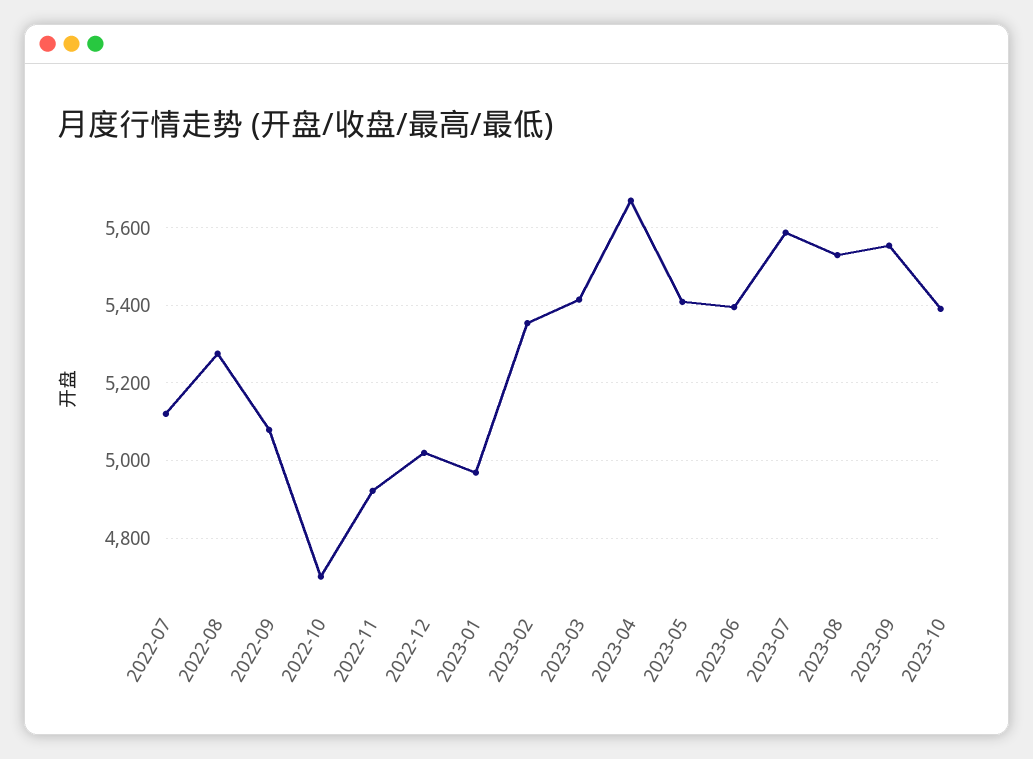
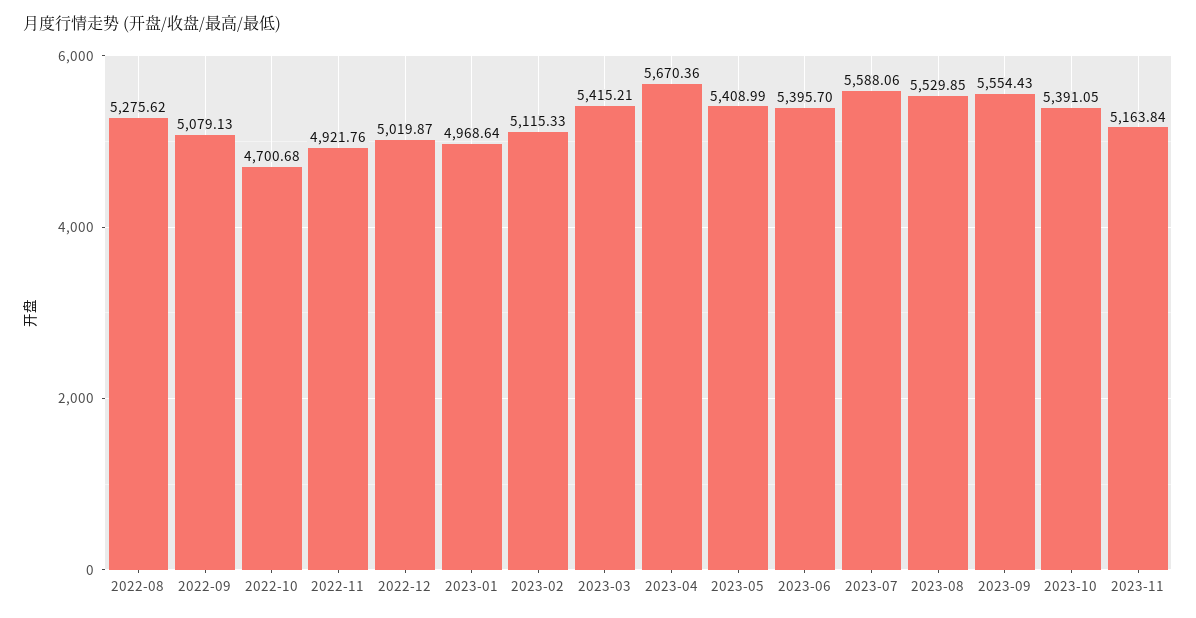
2022-07: 5120 -> none
2023-02: 5360 -> 5115.33
2023-11: none -> 5163.84

